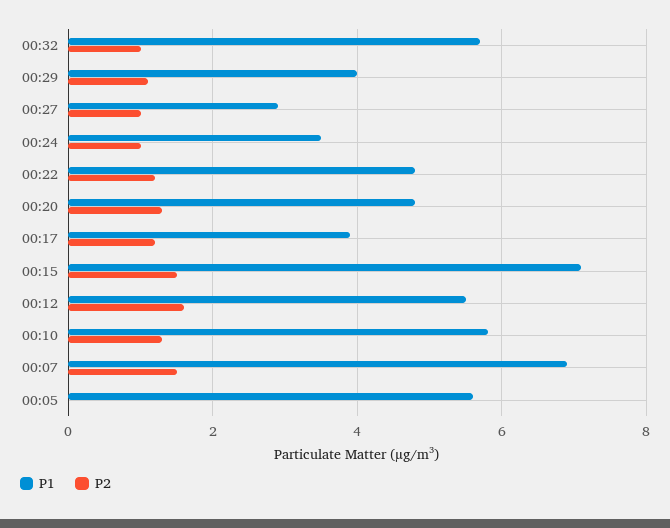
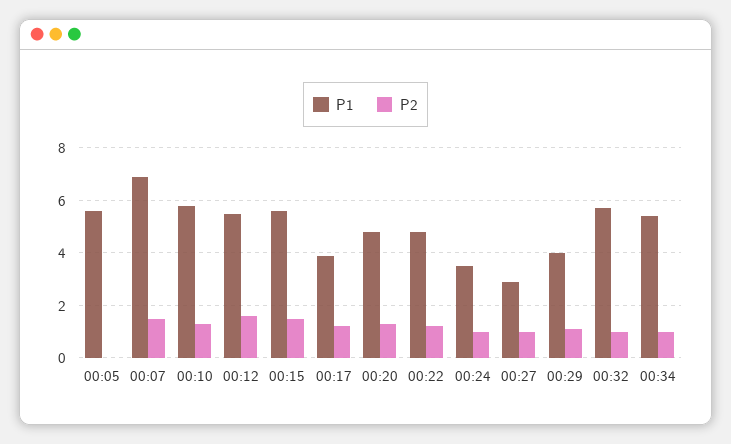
P1, 00:15: 7 -> 5.5
P1, 00:34: none -> 5.5
P2, 00:34: none -> 1

